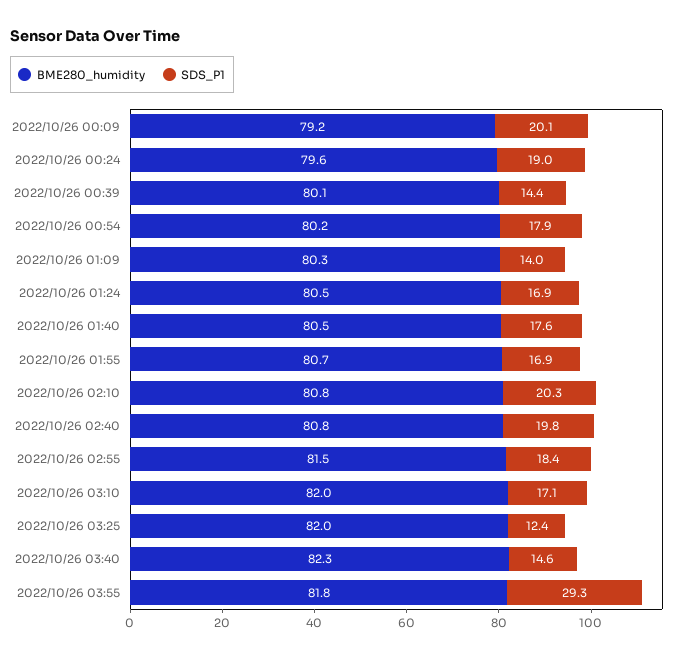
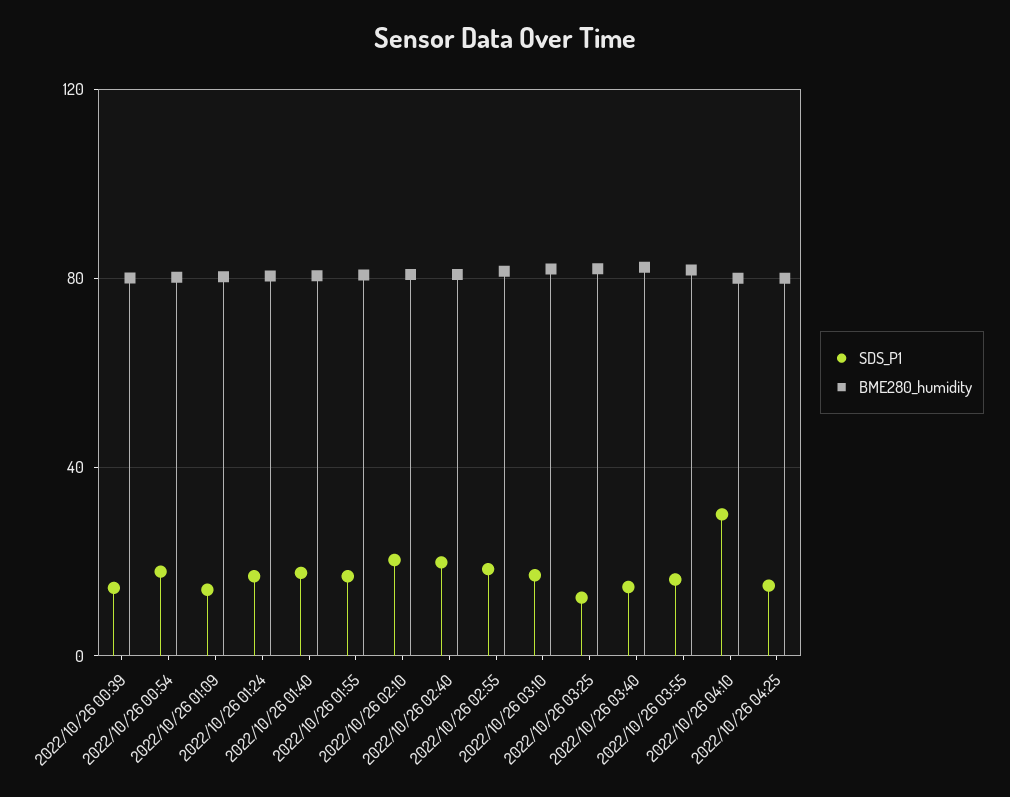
BME280_humidity, 2022/10/26 00:09: 79.2 -> none
SDS_P1, 2022/10/26 00:09: 20.1 -> none
BME280_humidity, 2022/10/26 00:24: 79.6 -> none
SDS_P1, 2022/10/26 00:24: 19 -> none
SDS_P1, 2022/10/26 03:55: 29.3 -> 15
SDS_P1, 2022/10/26 04:10: none -> 30
BME280_humidity, 2022/10/26 04:10: none -> 80
SDS_P1, 2022/10/26 04:25: none -> 15
BME280_humidity, 2022/10/26 04:25: none -> 80

